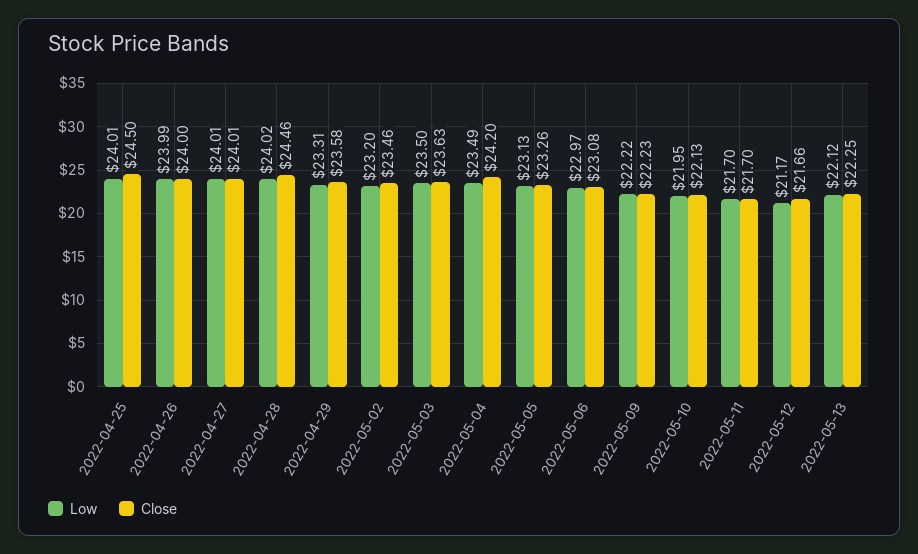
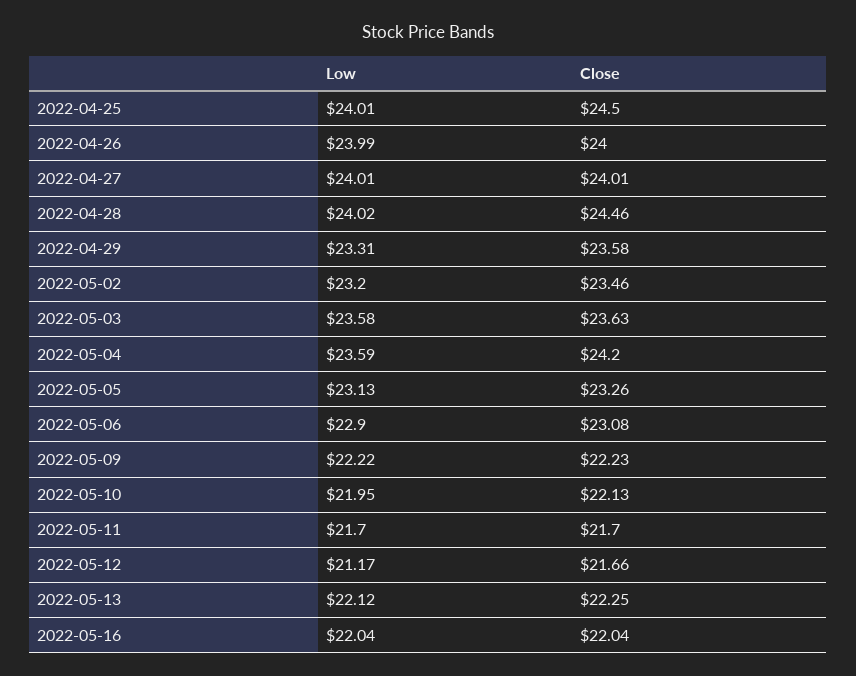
Low, 2022-05-03: 23.5 -> 23.58
Low, 2022-05-04: 23.49 -> 23.59
Low, 2022-05-06: 22.97 -> 22.9
Low, 2022-05-16: none -> 22.04
Close, 2022-05-16: none -> 22.04

